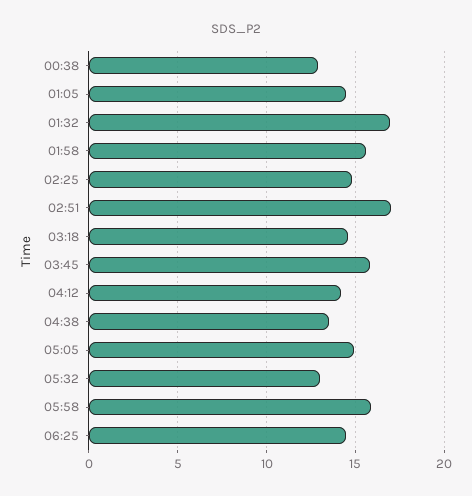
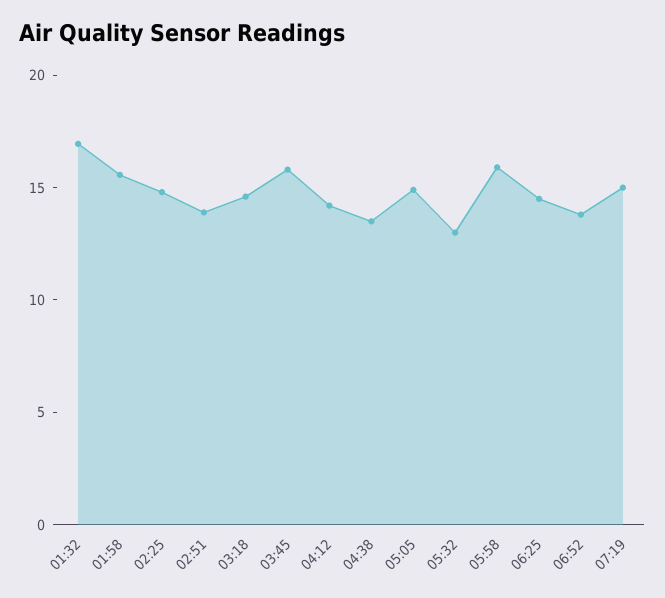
00:38: 13 -> none
01:05: 14.5 -> none
02:51: 17 -> 14
06:52: none -> 14
07:19: none -> 15

